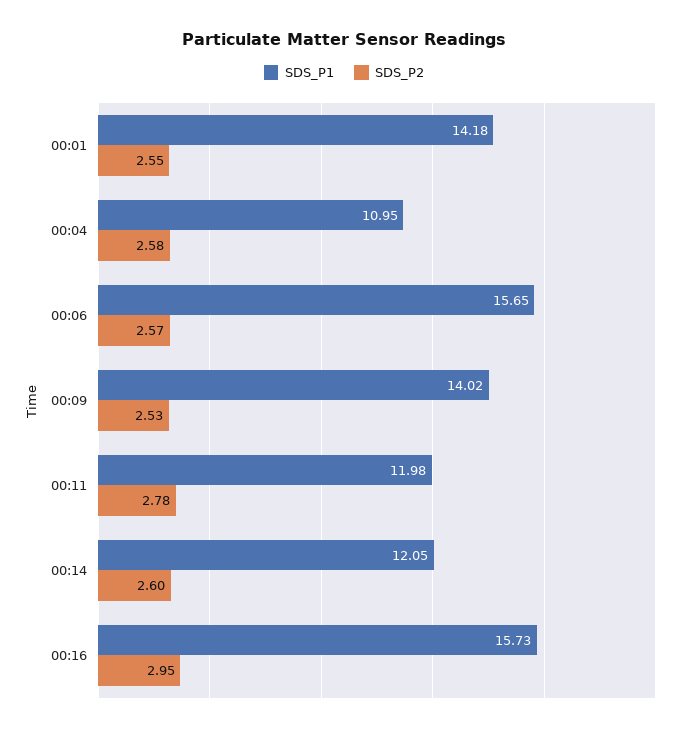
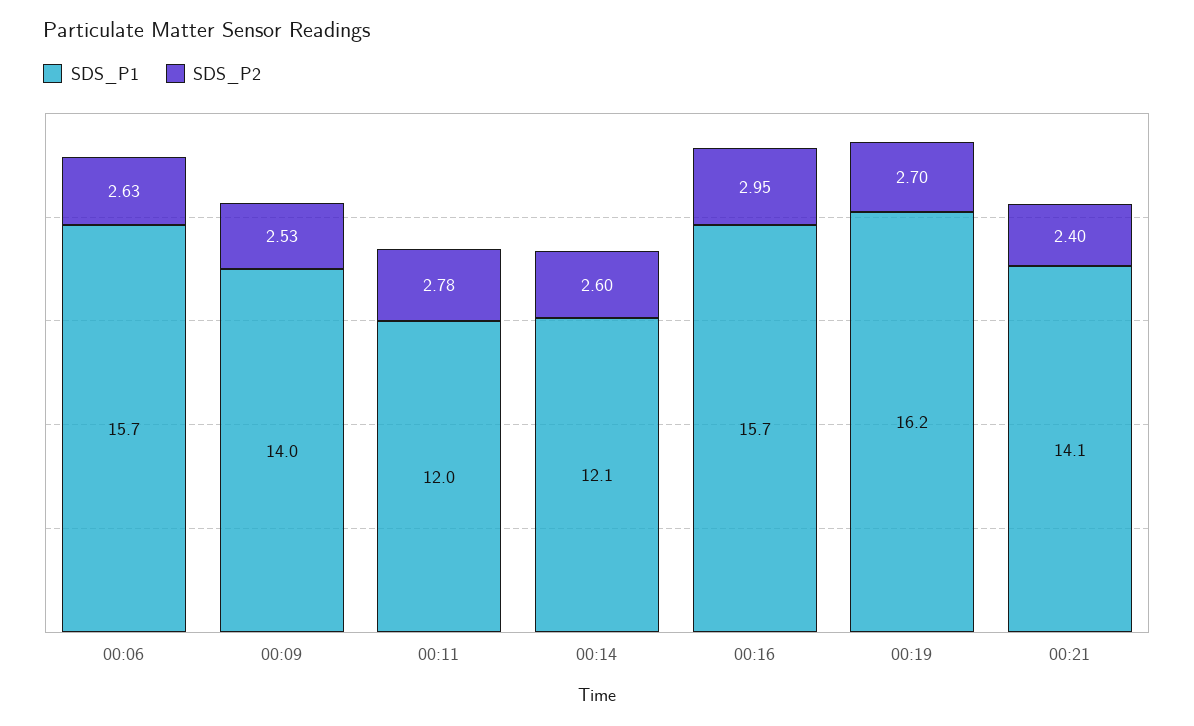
SDS_P1, 00:01: 14.18 -> none
SDS_P2, 00:01: 2.55 -> none
SDS_P1, 00:04: 10.95 -> none
SDS_P2, 00:04: 2.58 -> none
SDS_P2, 00:06: 2.57 -> 2.63
SDS_P1, 00:19: none -> 16.2
SDS_P2, 00:19: none -> 2.7
SDS_P1, 00:21: none -> 14.1
SDS_P2, 00:21: none -> 2.4

